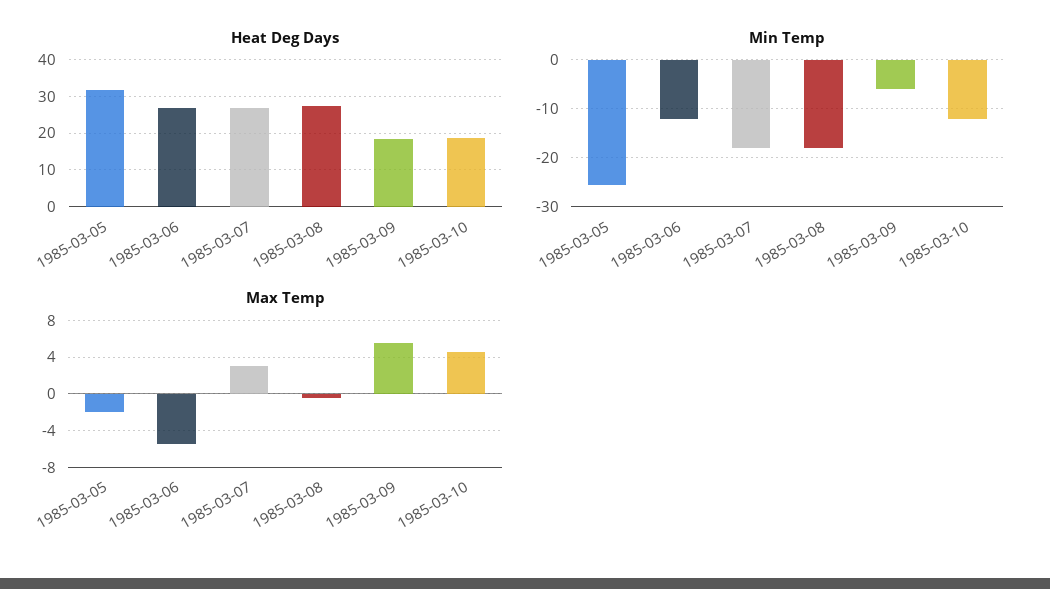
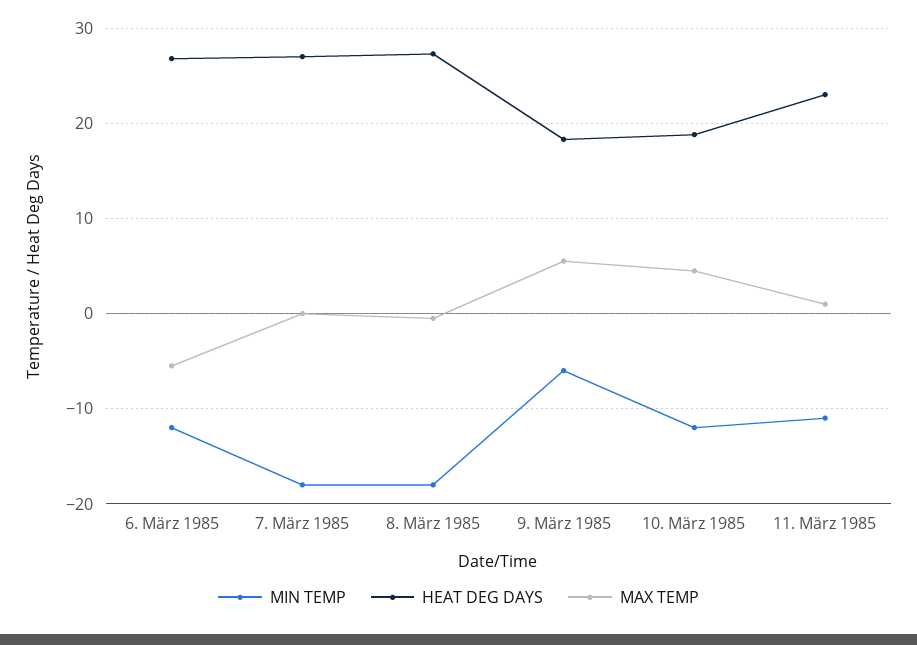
Heat Deg Days, 1985-03-05: 32 -> none
Min Temp, 1985-03-05: -26 -> none
Max Temp, 1985-03-05: -2 -> none
Max Temp, 1985-03-07: 3 -> 0
Min Temp, 11. März 1985: none -> -11
Heat Deg Days, 11. März 1985: none -> 23
Max Temp, 11. März 1985: none -> 1

